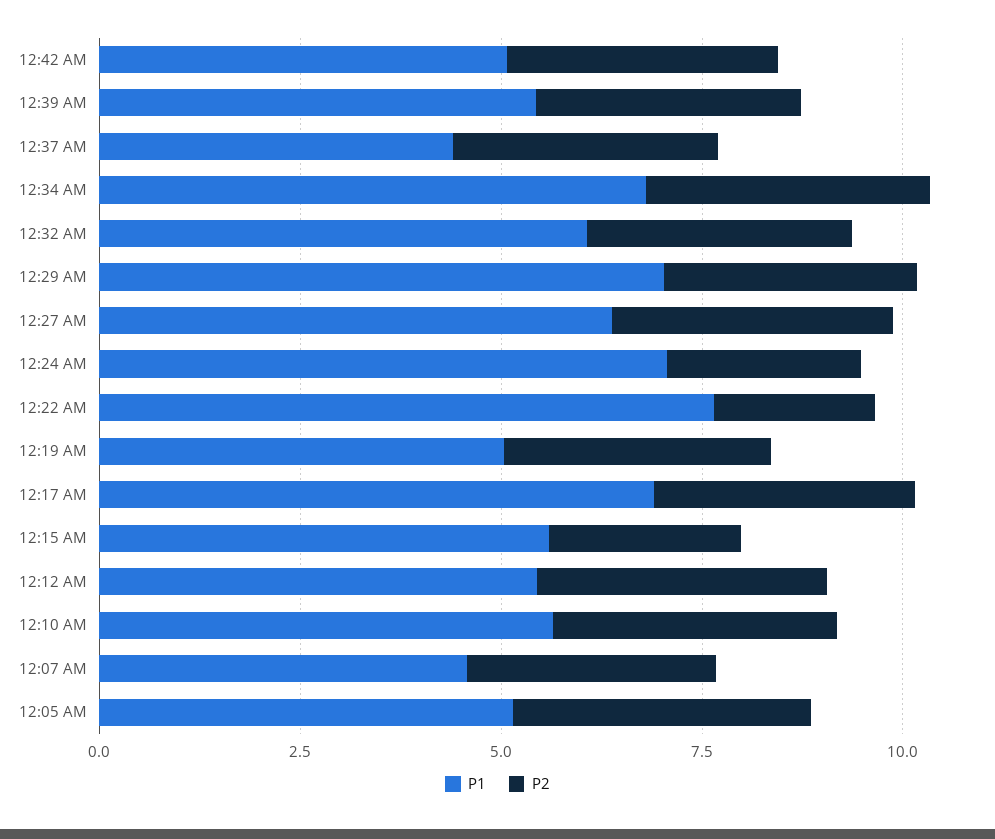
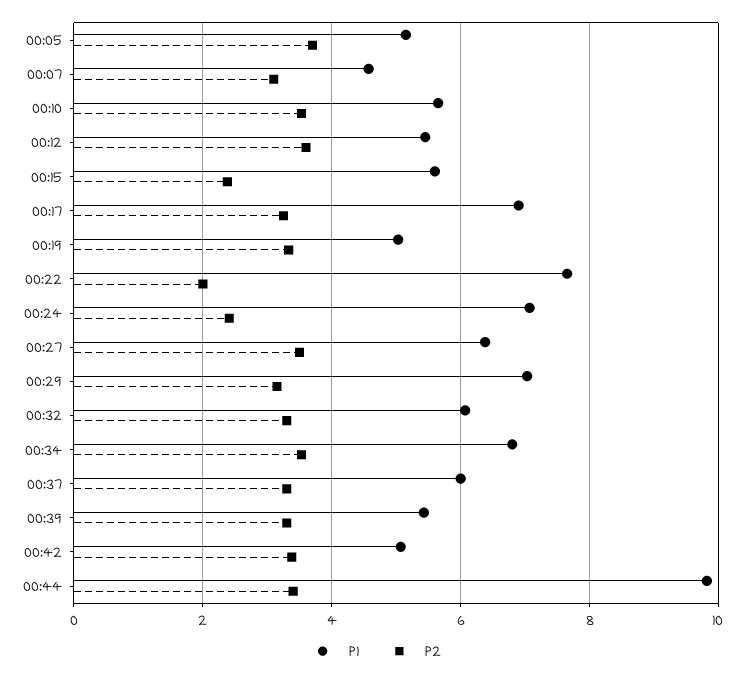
P1, 12:37 AM: 4.5 -> 6
P1, 00:44: none -> 9.8
P2, 00:44: none -> 3.4

